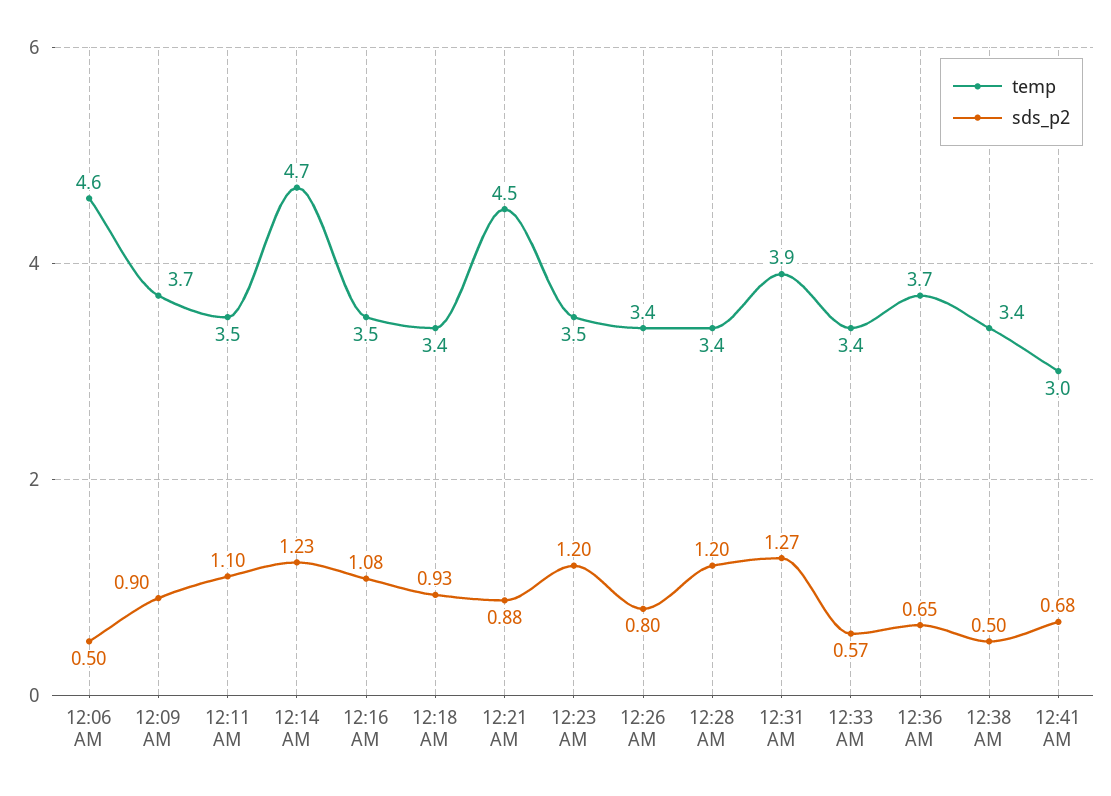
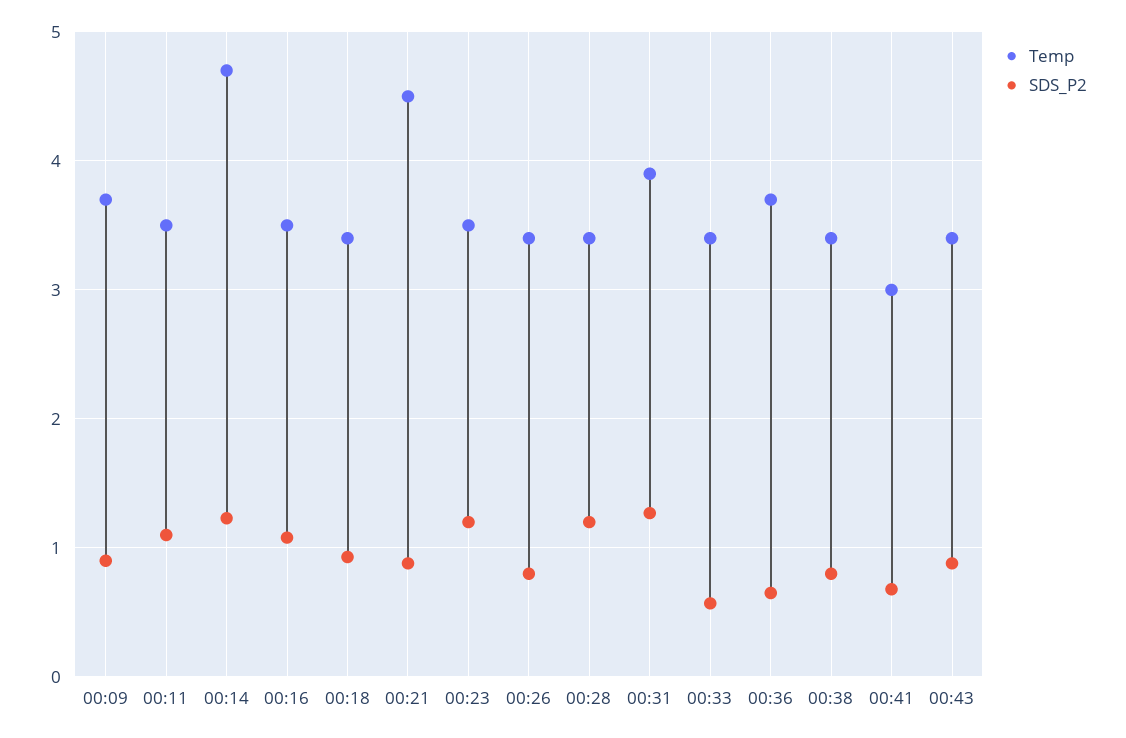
temp, 12:06 AM: 4.6 -> none
sds_p2, 12:06 AM: 0.5 -> none
sds_p2, 12:38 AM: 0.5 -> 0.8
temp, 00:43: none -> 3.4
sds_p2, 00:43: none -> 0.9

